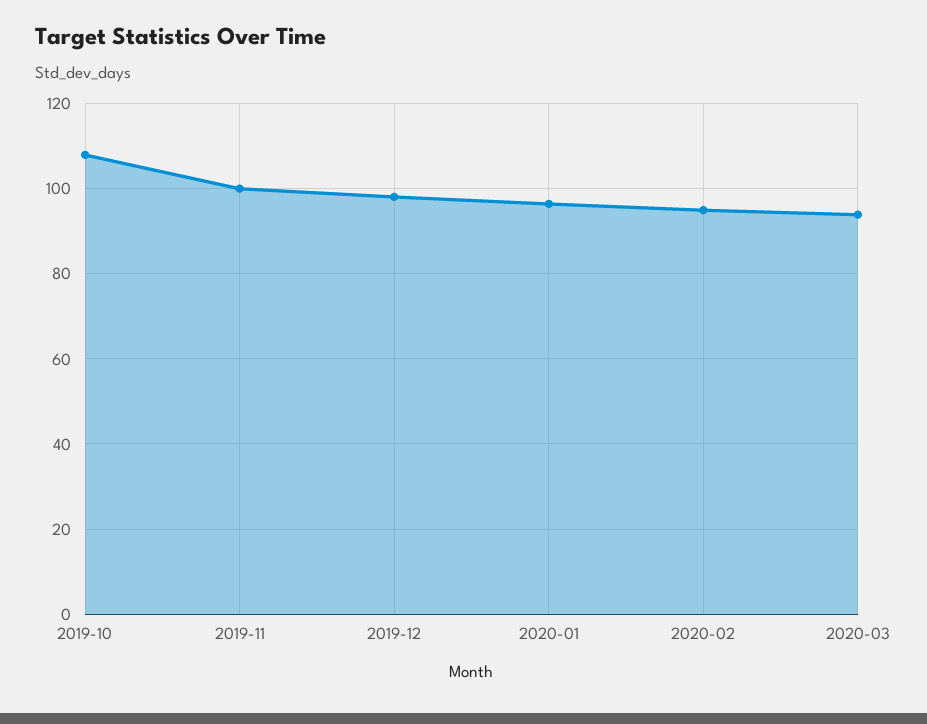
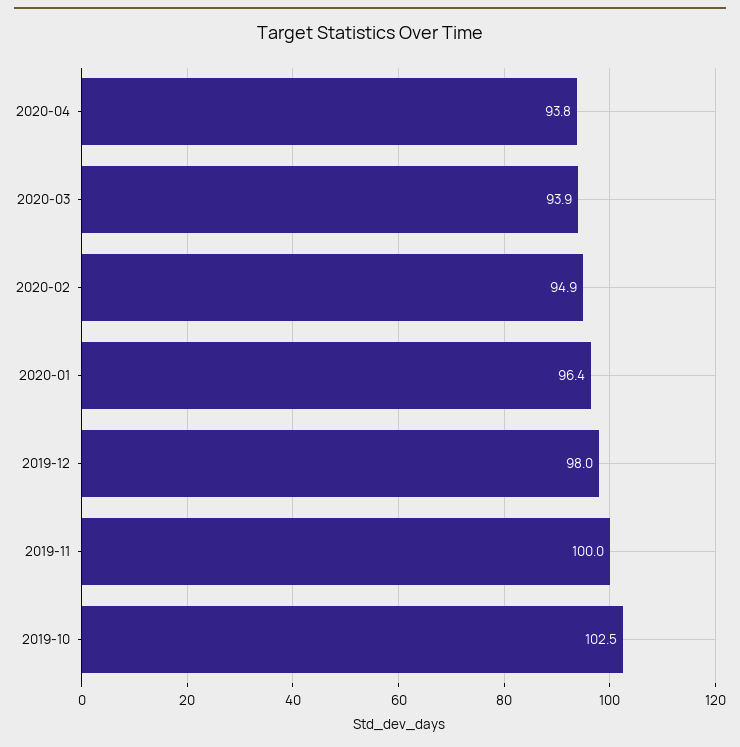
2019-10: 108 -> 102.5
2020-04: none -> 93.8

